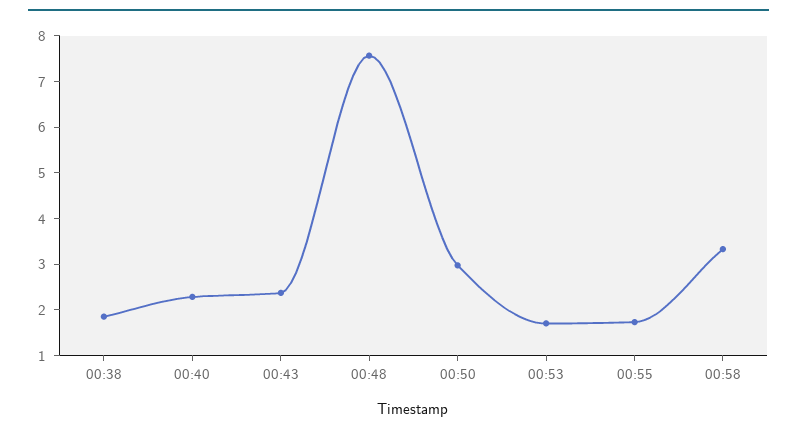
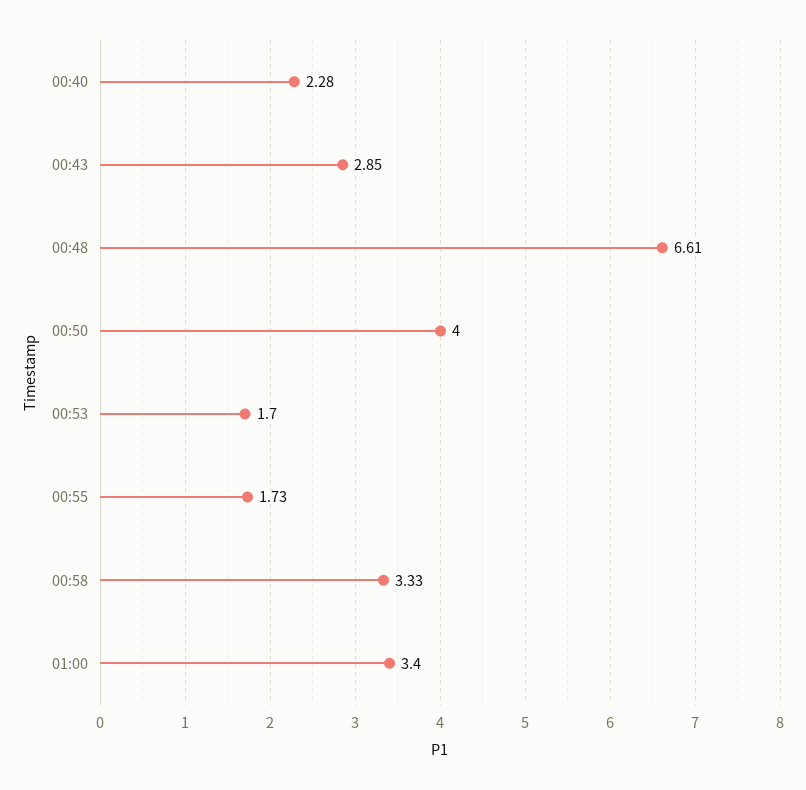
00:38: 1.8 -> none
00:43: 2.4 -> 2.85
00:48: 7.6 -> 6.61
00:50: 3 -> 4
01:00: none -> 3.4

